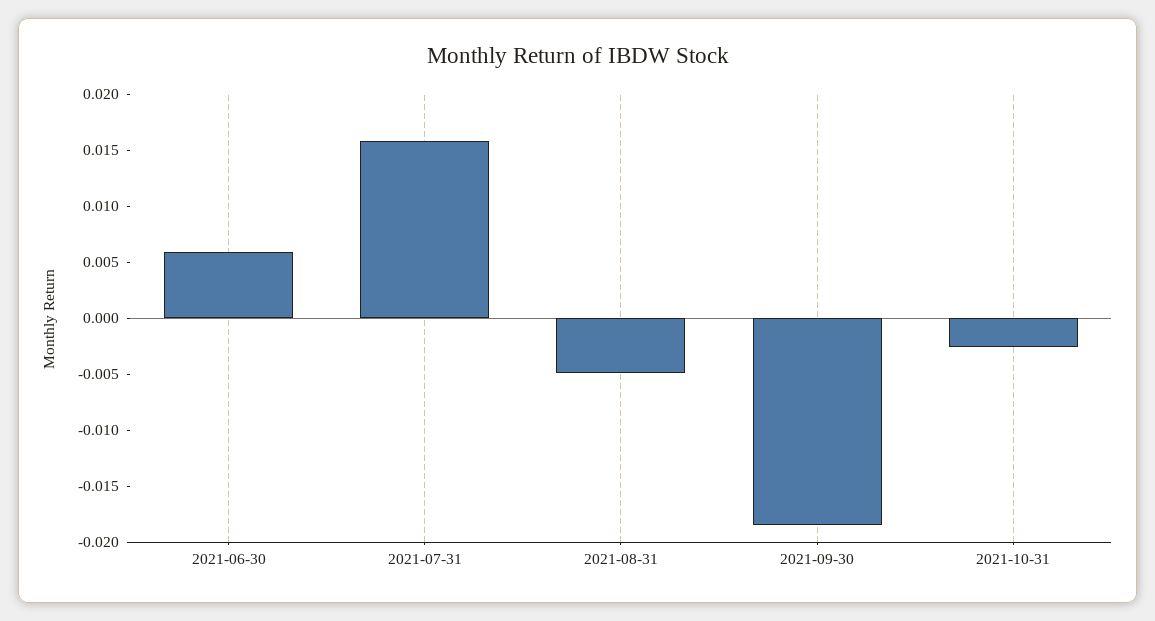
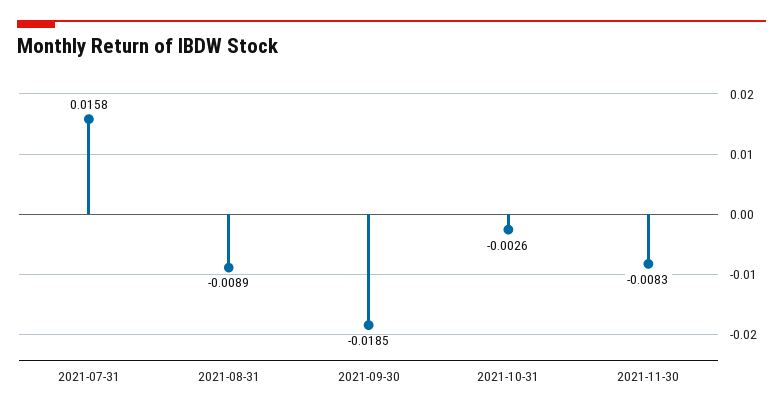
2021-06-30: 0.006 -> none
2021-08-31: -0.005 -> -0.0089
2021-11-30: none -> -0.0083

